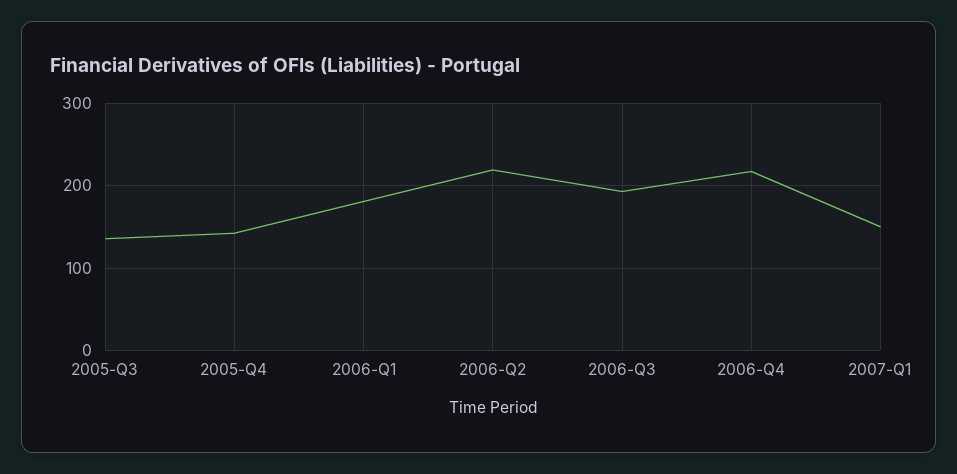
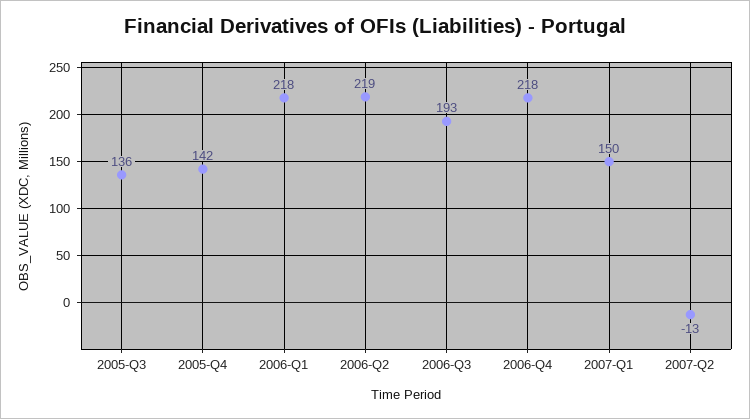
2006-Q1: 180 -> 218
2007-Q2: none -> -13

